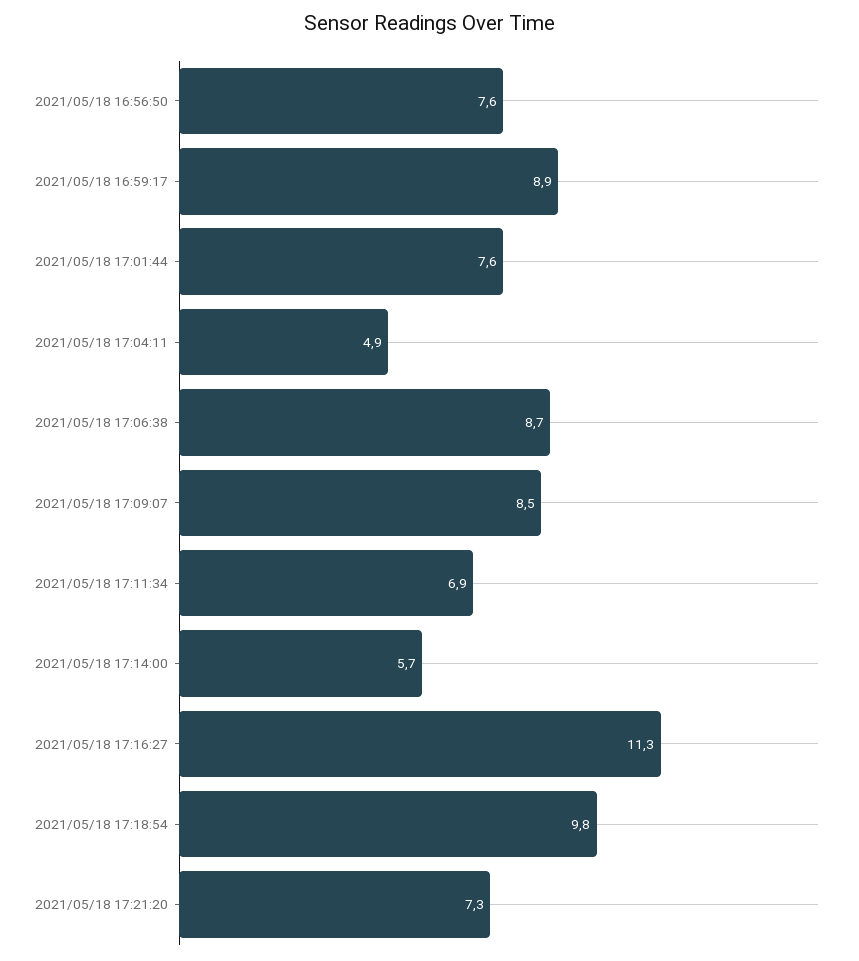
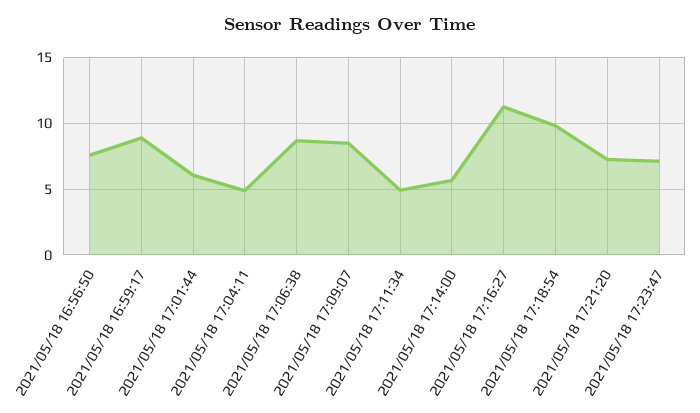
2021/05/18 17:01:44: 7.6 -> 6
2021/05/18 17:11:34: 6.9 -> 5
2021/05/18 17:23:47: none -> 7

